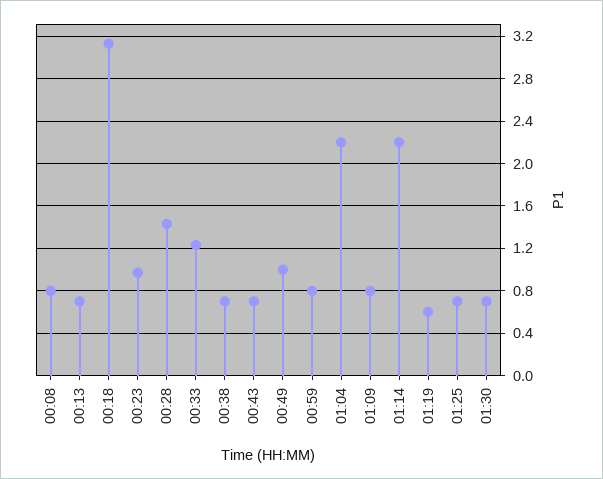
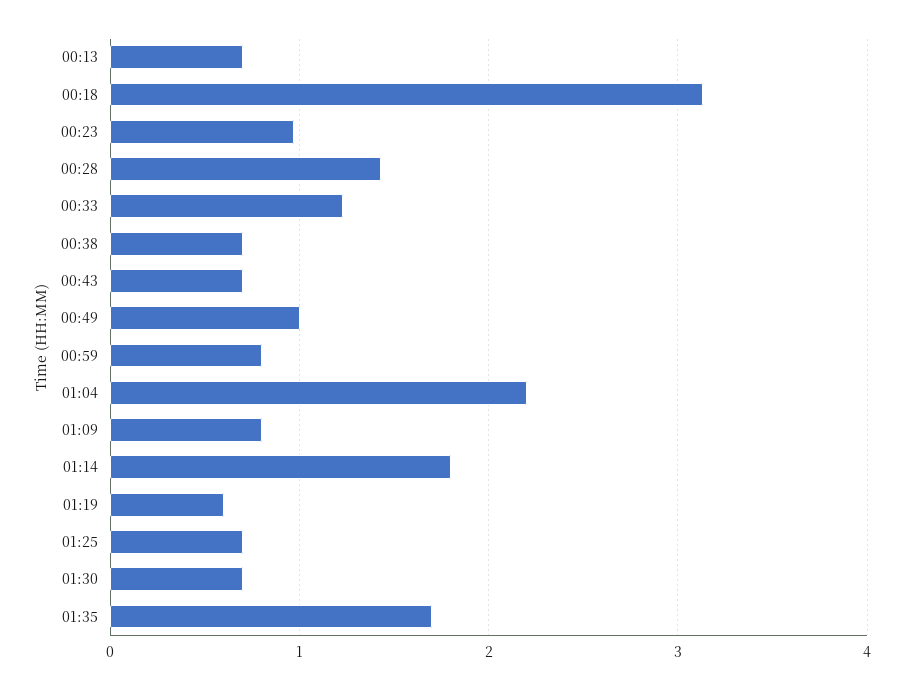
00:08: 0.8 -> none
01:14: 2.2 -> 1.8
01:35: none -> 1.7

